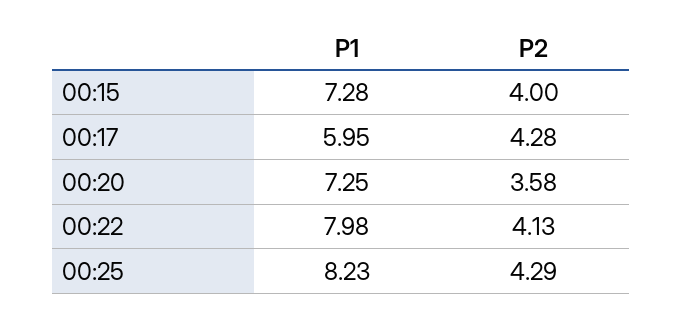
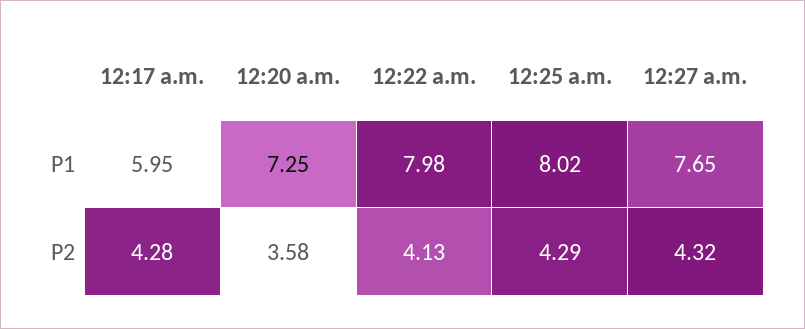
P1, 00:15: 7.28 -> none
P2, 00:15: 4 -> none
P1, 00:25: 8.23 -> 8.02
P1, 12:27 a.m.: none -> 7.65
P2, 12:27 a.m.: none -> 4.32

